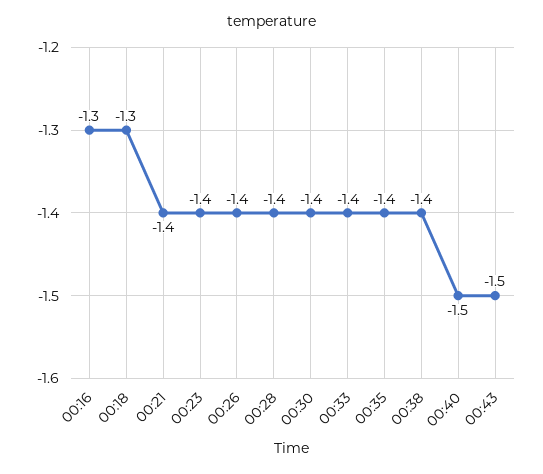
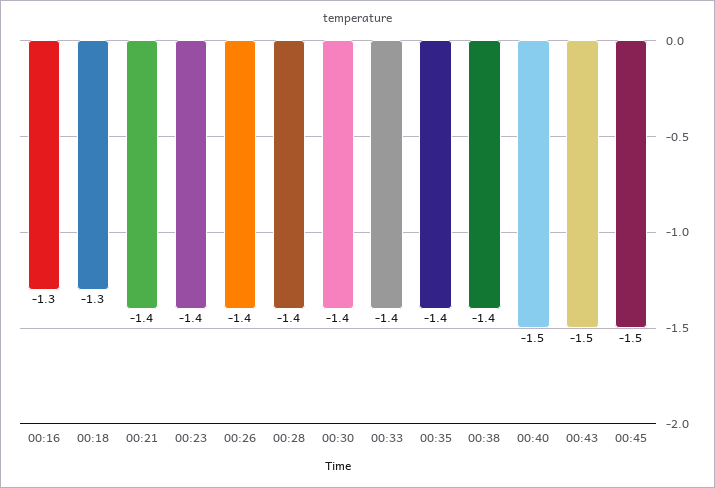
00:45: none -> -1.5

